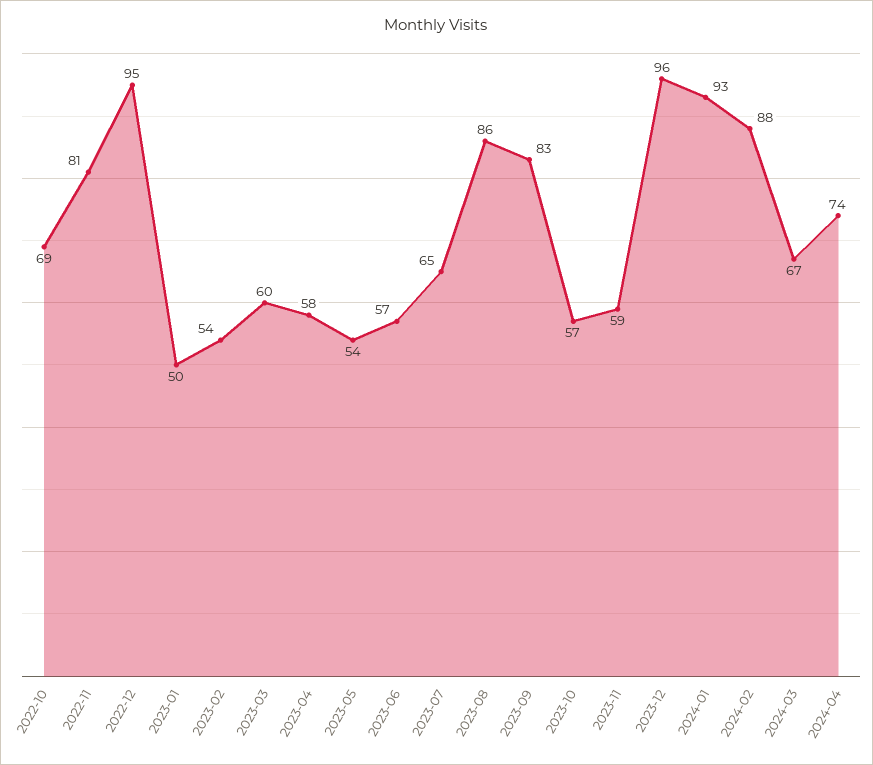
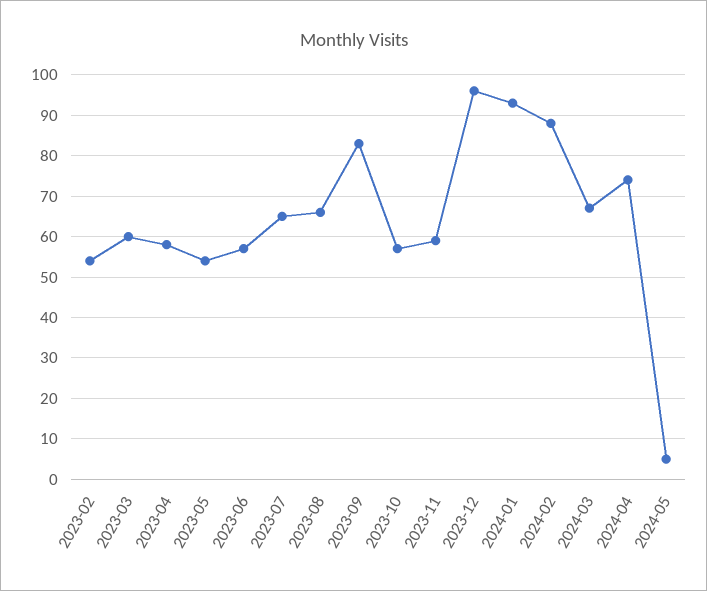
2022-10: 69 -> none
2022-11: 81 -> none
2022-12: 95 -> none
2023-01: 50 -> none
2023-08: 86 -> 65
2024-05: none -> 5

